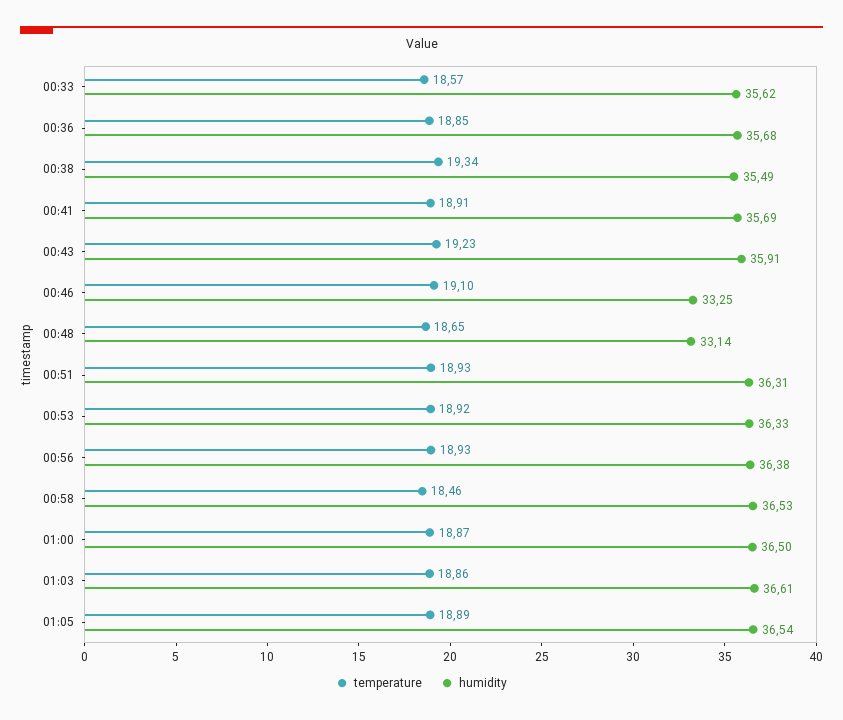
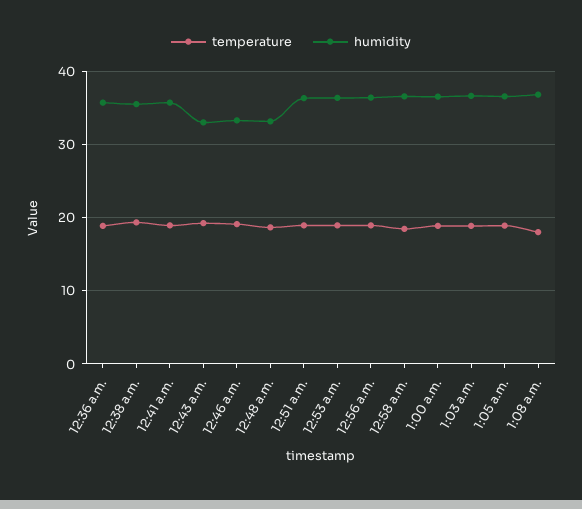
temperature, 00:33: 18.57 -> none
humidity, 00:33: 35.62 -> none
humidity, 00:43: 35.91 -> 33
temperature, 1:08 a.m.: none -> 18
humidity, 1:08 a.m.: none -> 37

